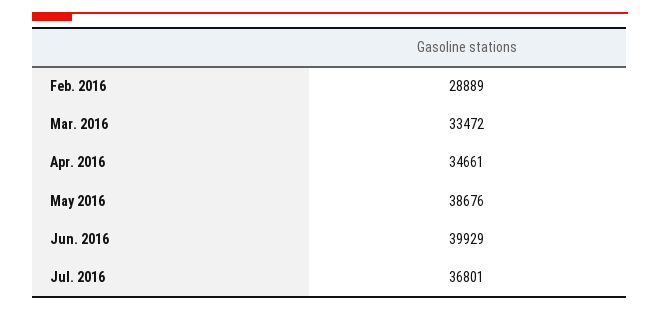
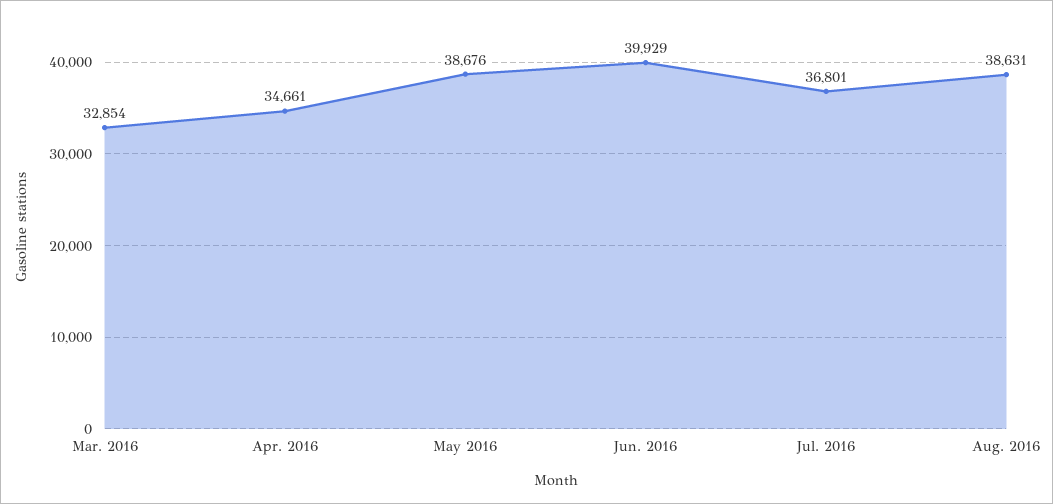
Feb. 2016: 28889 -> none
Mar. 2016: 33472 -> 32854
Aug. 2016: none -> 38631

